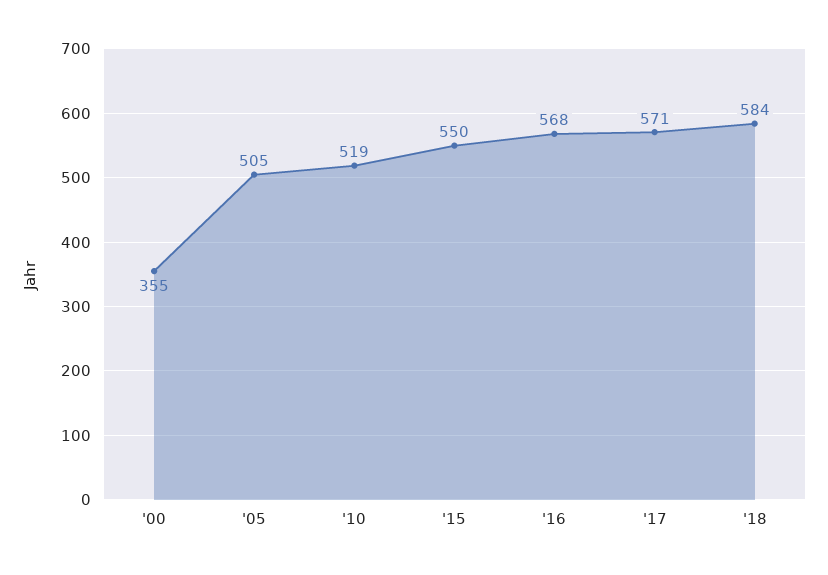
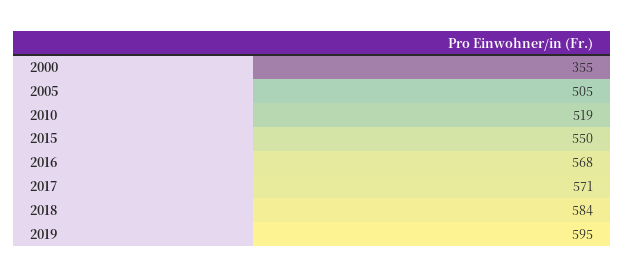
2019: none -> 595

